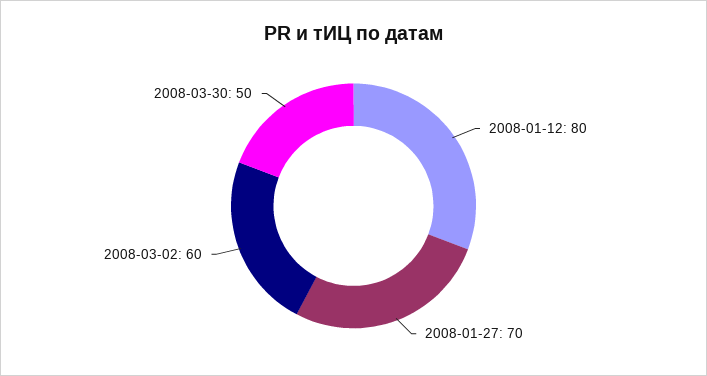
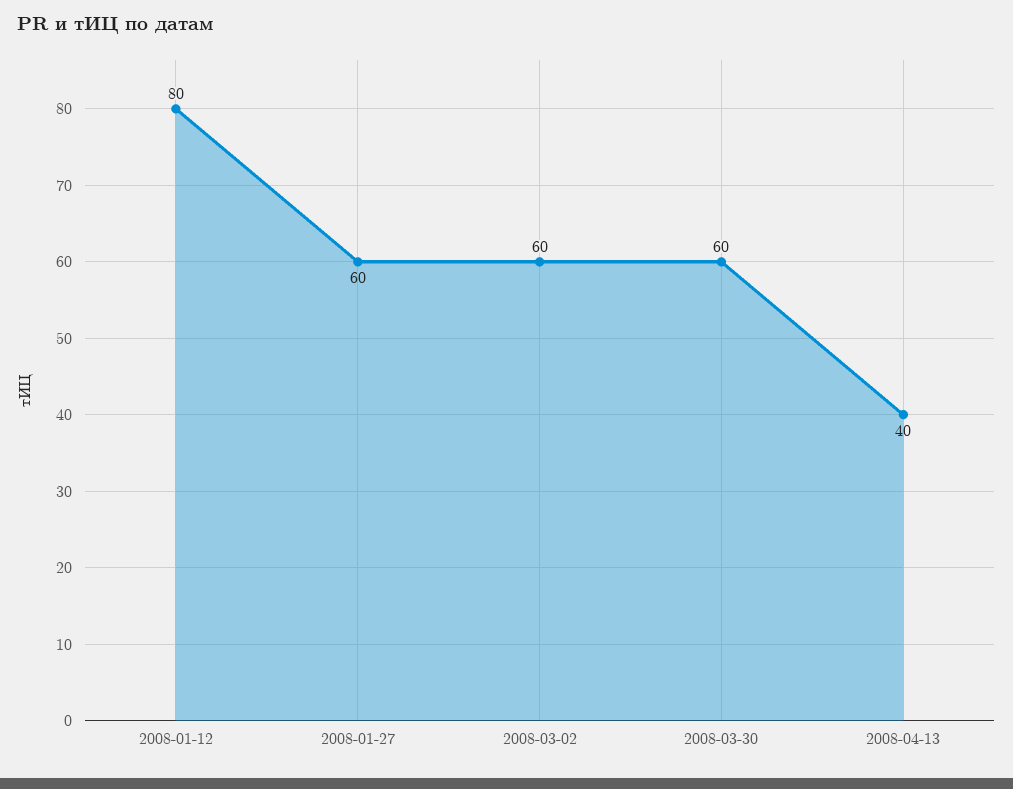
2008-01-27: 70 -> 60
2008-03-30: 50 -> 60
2008-04-13: none -> 40

